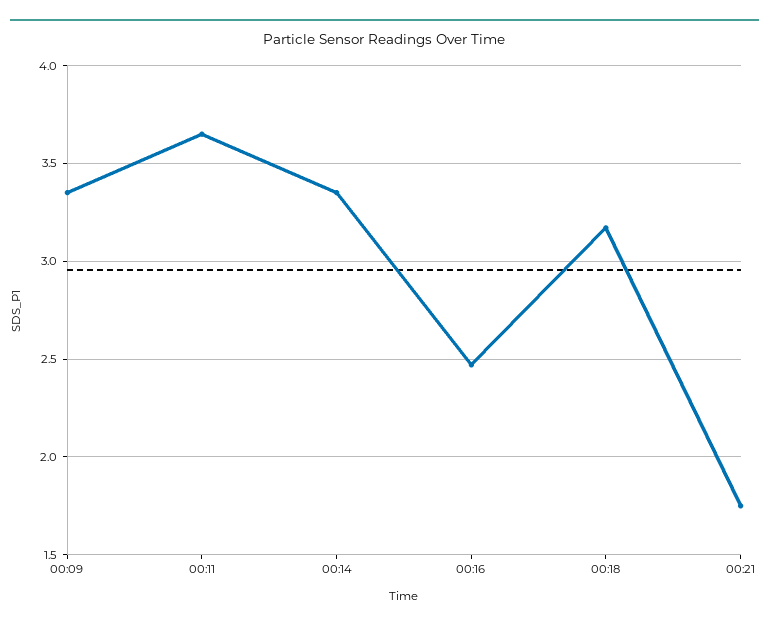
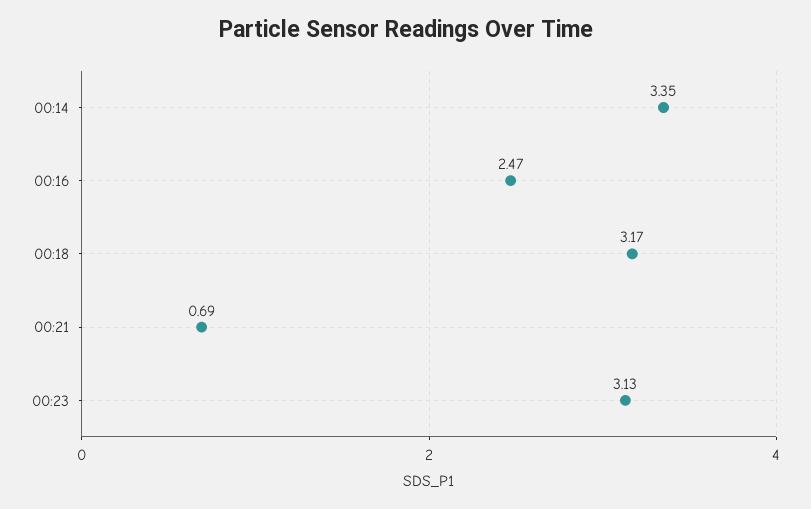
00:09: 3.35 -> none
00:11: 3.65 -> none
00:21: 1.75 -> 0.69
00:23: none -> 3.13

